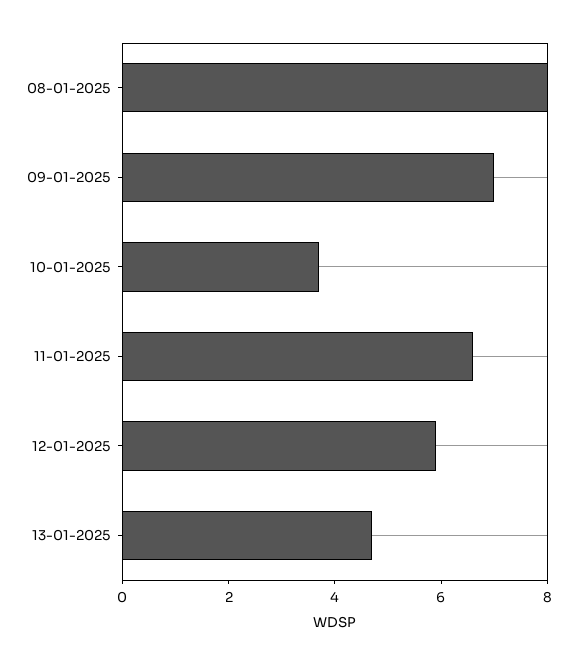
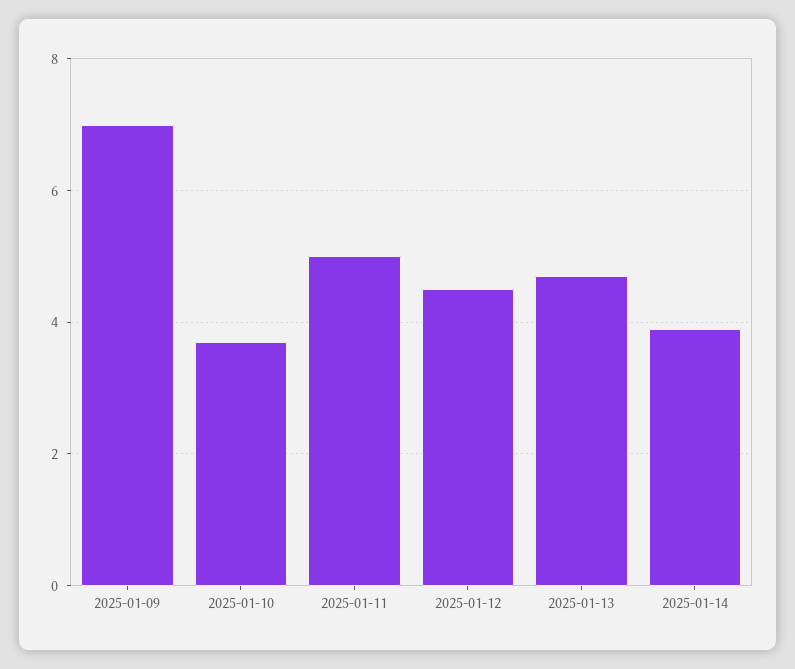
08-01-2025: 8 -> none
11-01-2025: 6.5 -> 5
12-01-2025: 6 -> 4.5
2025-01-14: none -> 4

